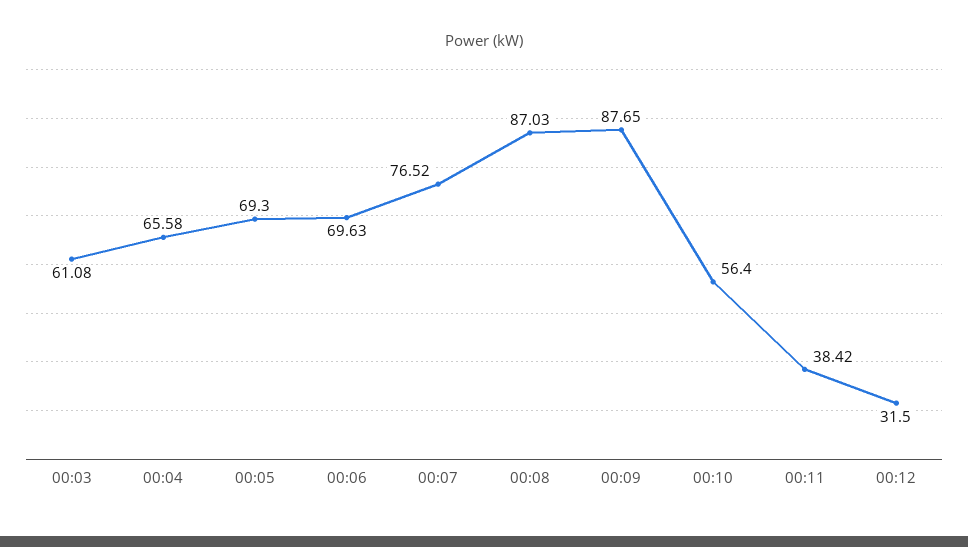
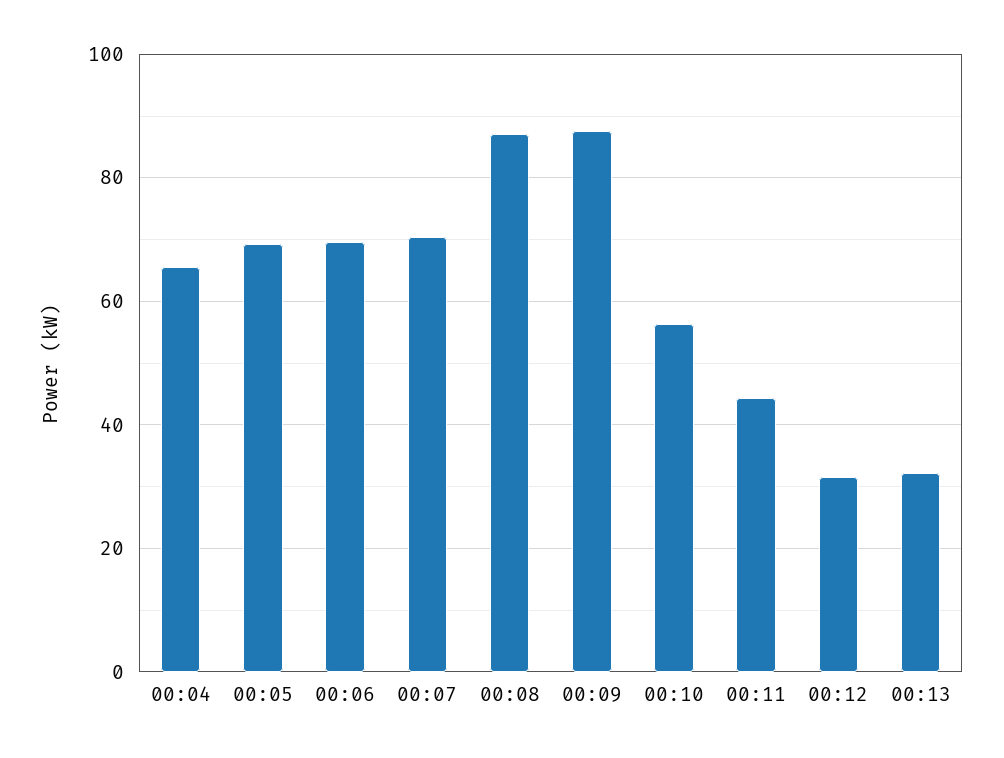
00:03: 61.08 -> none
00:07: 76.52 -> 70
00:11: 38.42 -> 44
00:13: none -> 32

